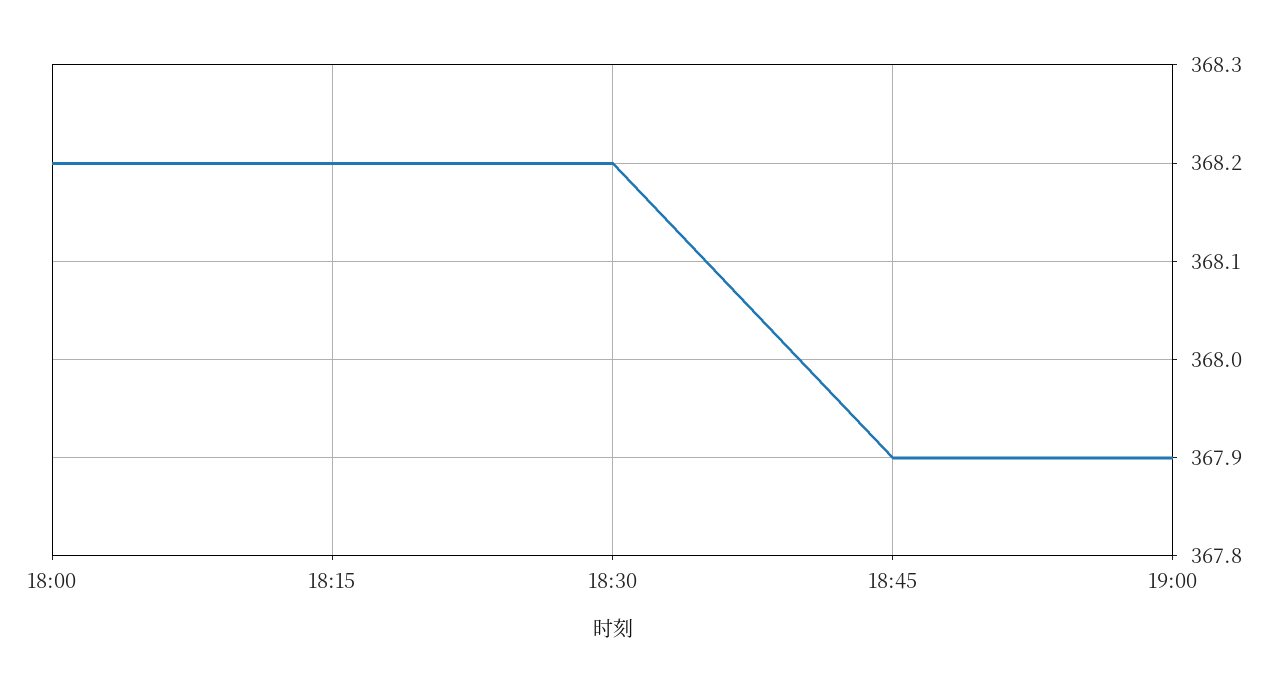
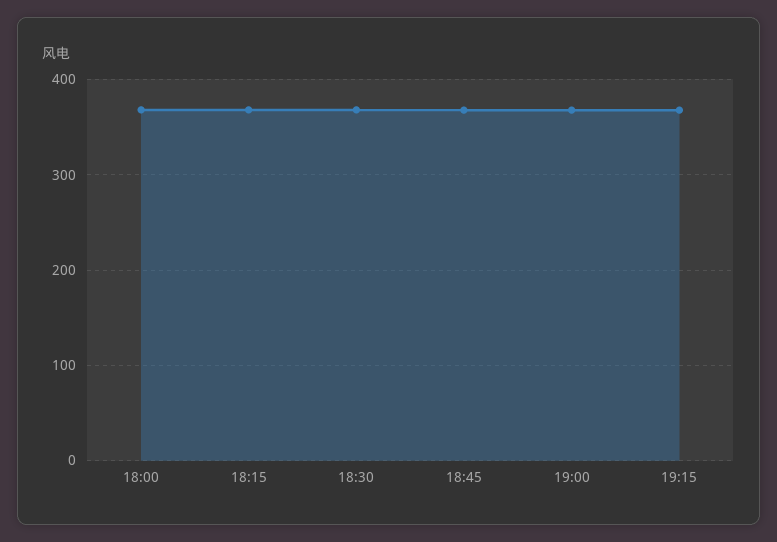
19:15: none -> 370

